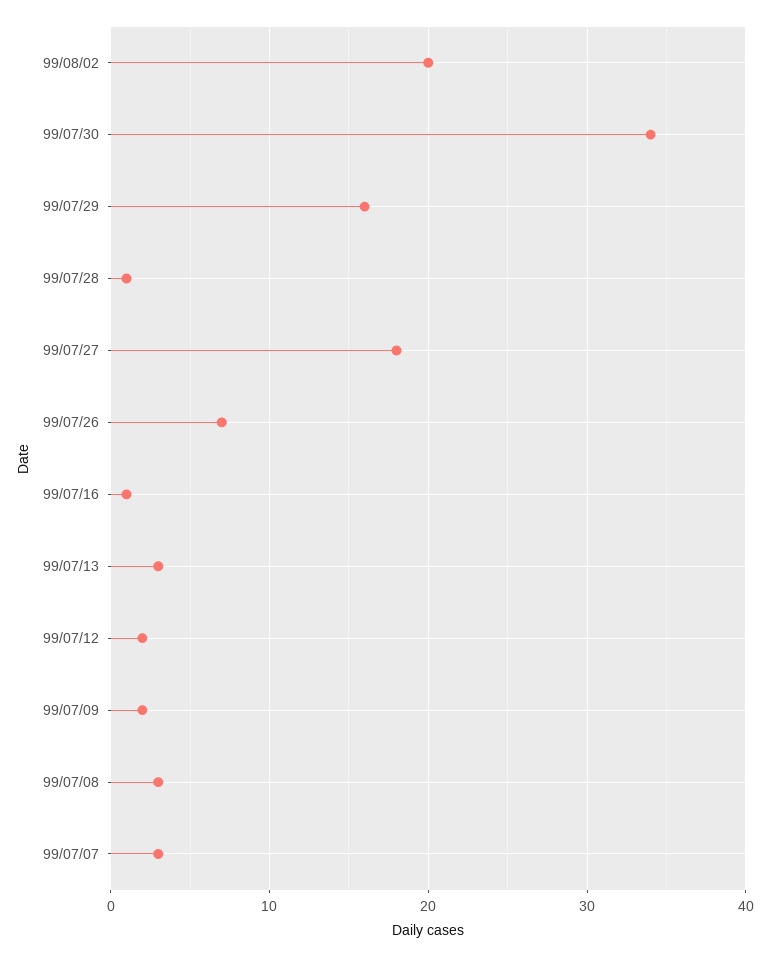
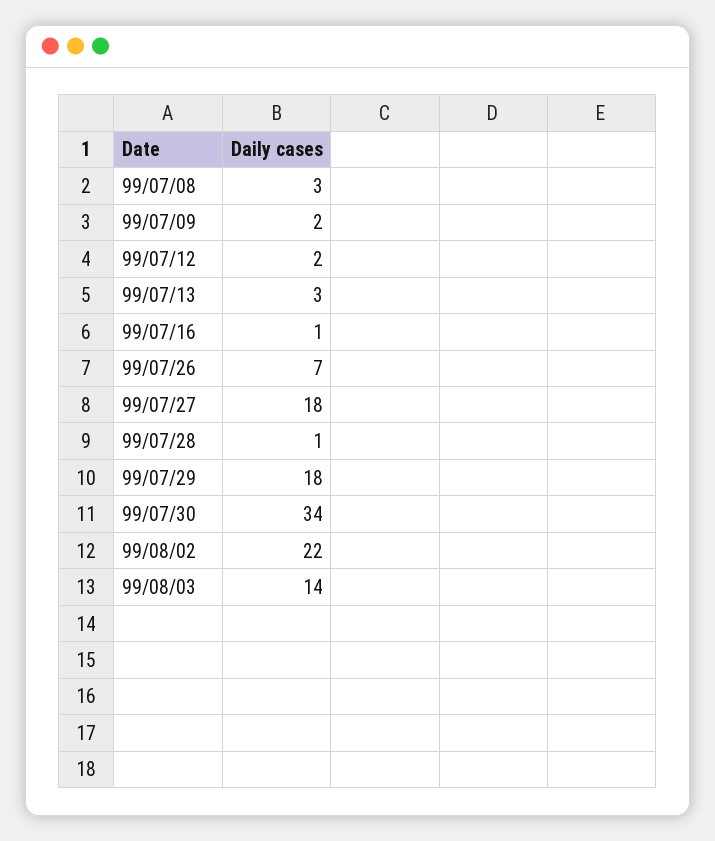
99/08/02: 20 -> 22
99/07/29: 16 -> 18
99/07/07: 3 -> none
99/08/03: none -> 14

